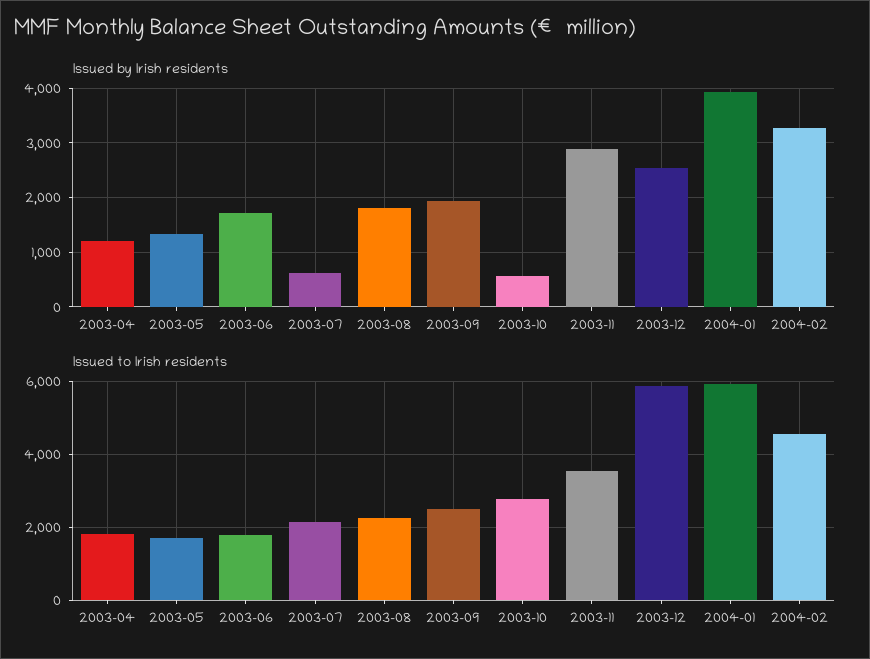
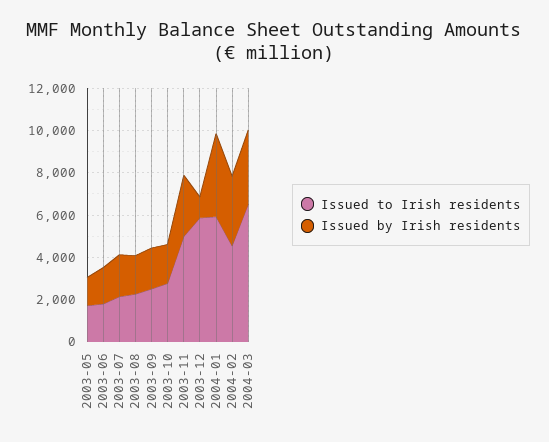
Issued by Irish residents, 2003-04: 1200 -> none
Issued by Irish residents, 2003-07: 600 -> 2000
Issued by Irish residents, 2003-10: 600 -> 2000
Issued by Irish residents, 2003-12: 2600 -> 1000
Issued to Irish residents, 2003-04: 1800 -> none
Issued to Irish residents, 2003-11: 3600 -> 5000
Issued to Irish residents, 2004-03: none -> 6500
Issued by Irish residents, 2004-03: none -> 3500

